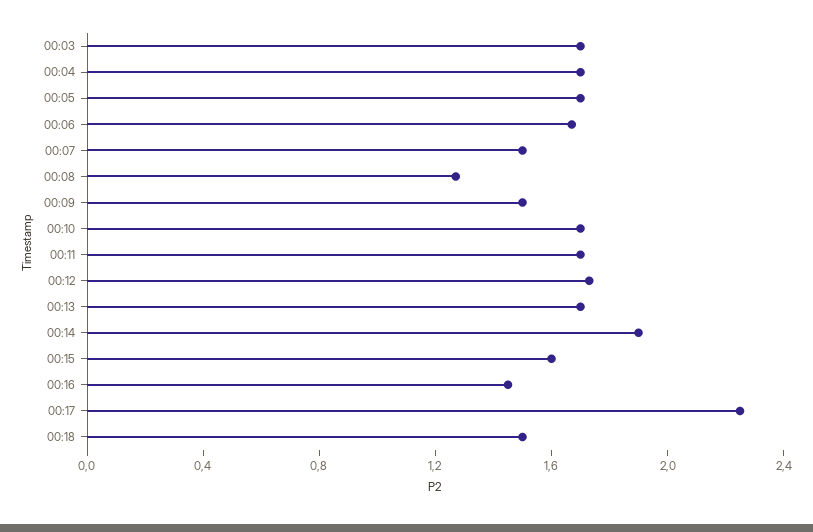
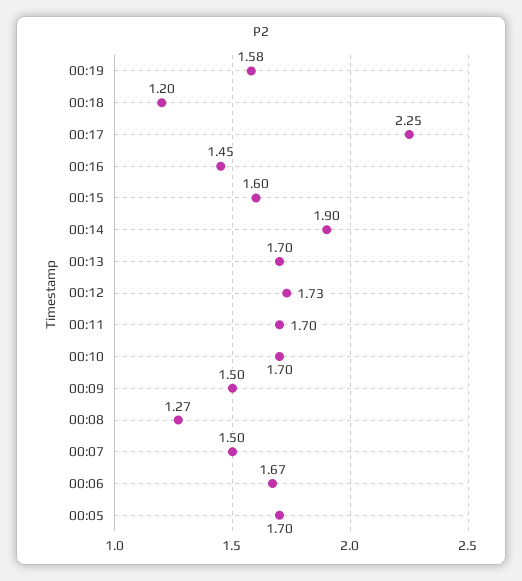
00:03: 1.7 -> none
00:04: 1.7 -> none
00:18: 1.5 -> 1.2
00:19: none -> 1.58

